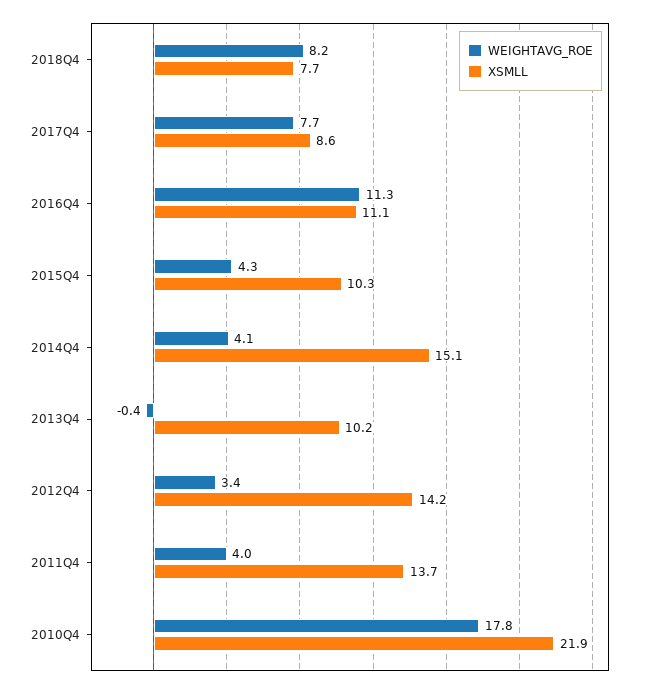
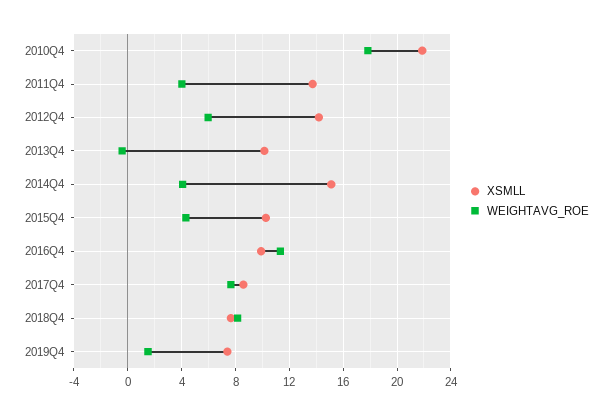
XSMLL, 2016Q4: 11.1 -> 10
WEIGHTAVG_ROE, 2012Q4: 3.4 -> 6
XSMLL, 2019Q4: none -> 7.5
WEIGHTAVG_ROE, 2019Q4: none -> 1.5

